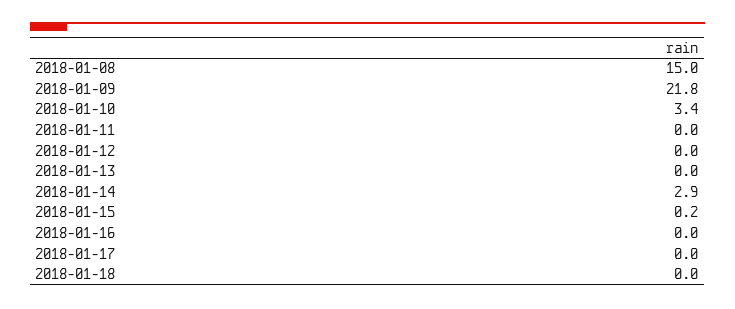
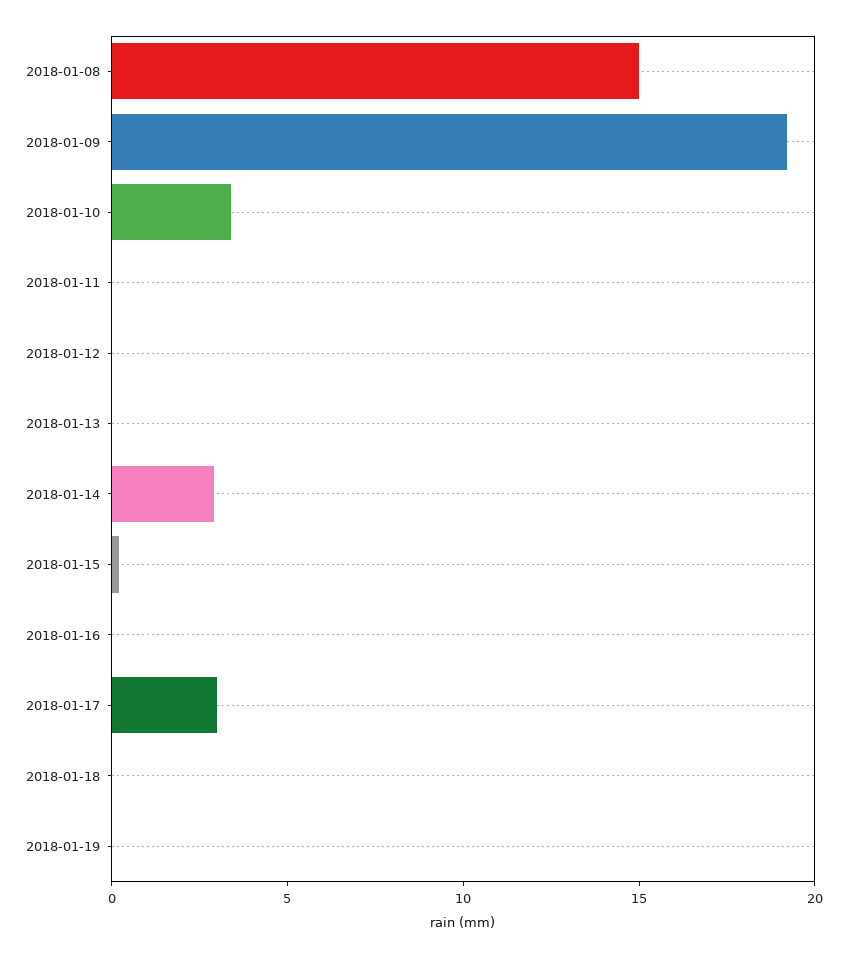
2018-01-09: 21.8 -> 19
2018-01-17: 0 -> 3
2018-01-19: none -> 0

